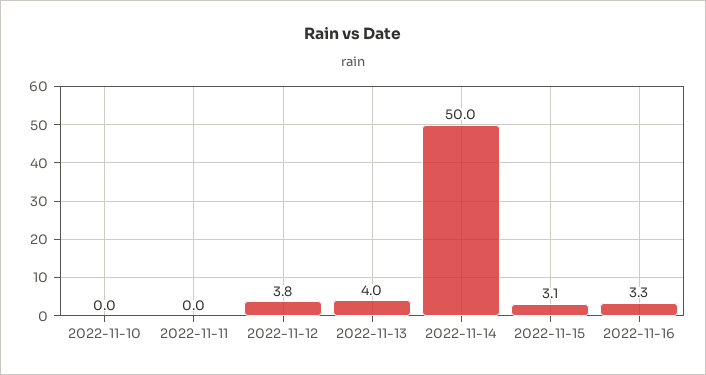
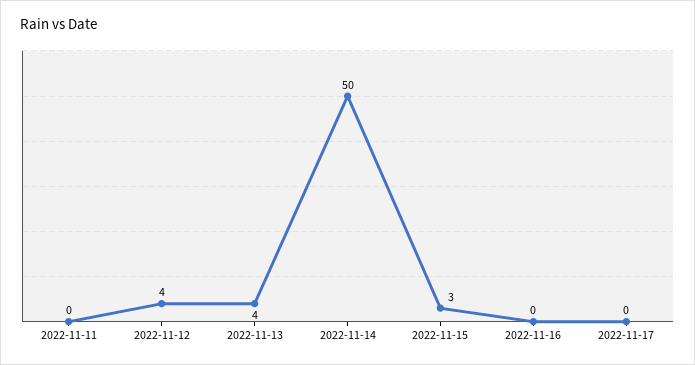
2022-11-10: 0 -> none
2022-11-16: 3.3 -> 0
2022-11-17: none -> 0

